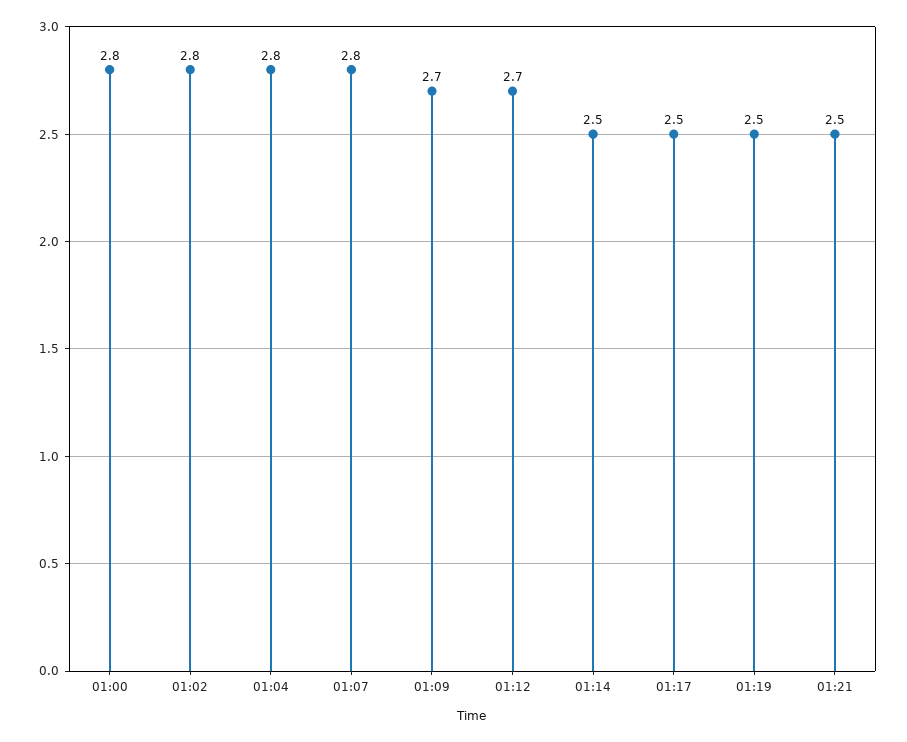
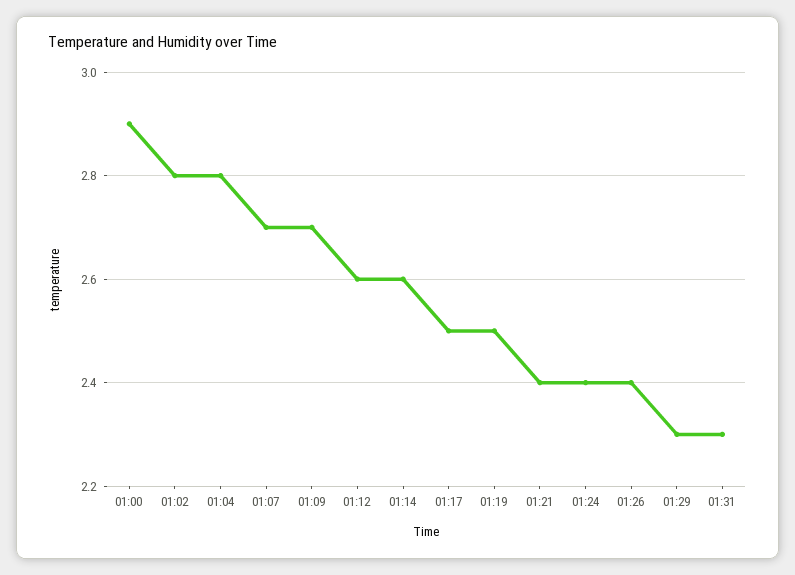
01:00: 2.8 -> 2.9
01:07: 2.8 -> 2.7
01:12: 2.7 -> 2.6
01:14: 2.5 -> 2.6
01:21: 2.5 -> 2.4
01:24: none -> 2.4
01:26: none -> 2.4
01:29: none -> 2.3
01:31: none -> 2.3

